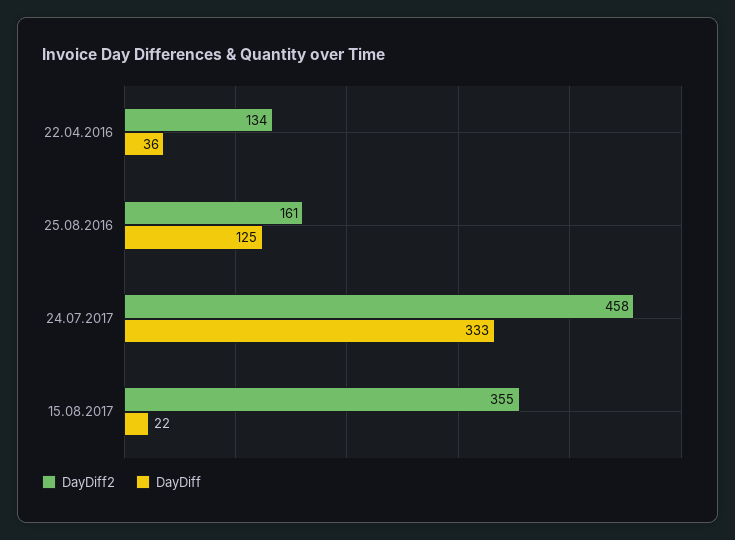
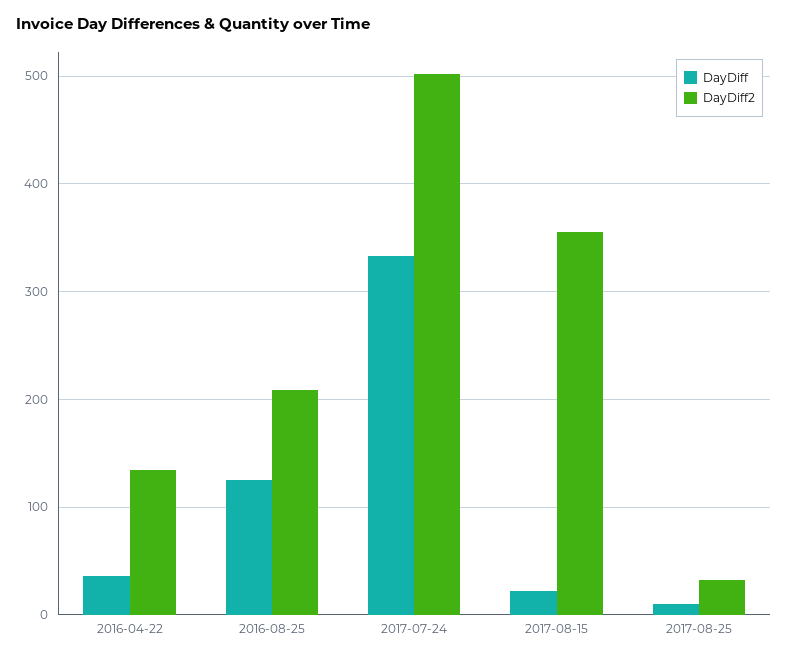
DayDiff2, 25.08.2016: 161 -> 210
DayDiff2, 24.07.2017: 458 -> 500
DayDiff, 2017-08-25: none -> 10
DayDiff2, 2017-08-25: none -> 30

